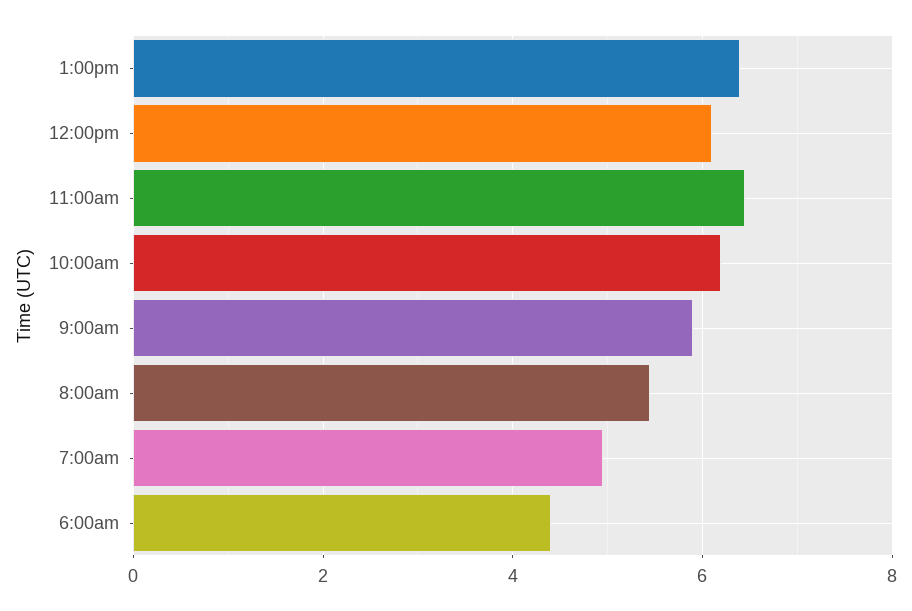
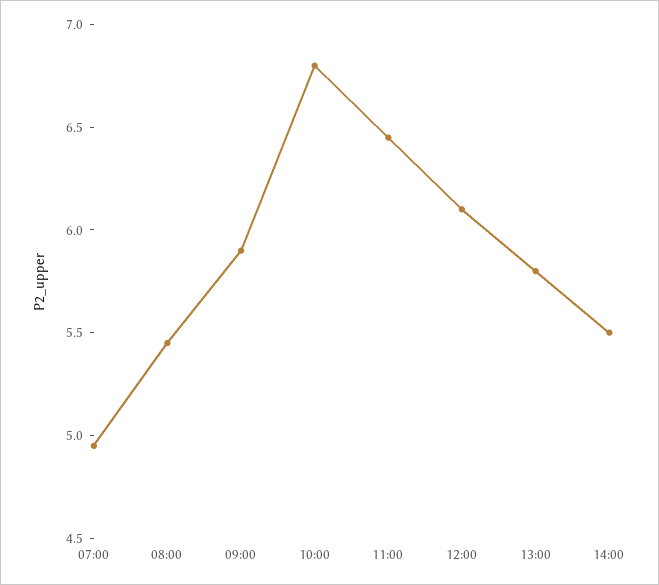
1:00pm: 6.4 -> 5.8
10:00am: 6.2 -> 6.8
6:00am: 4.4 -> none
14:00: none -> 5.5

